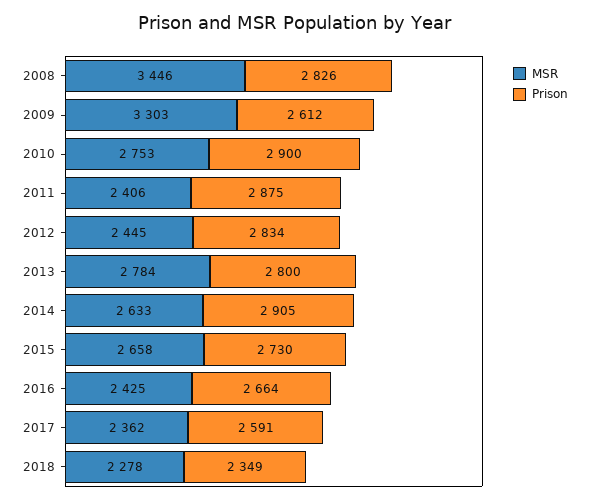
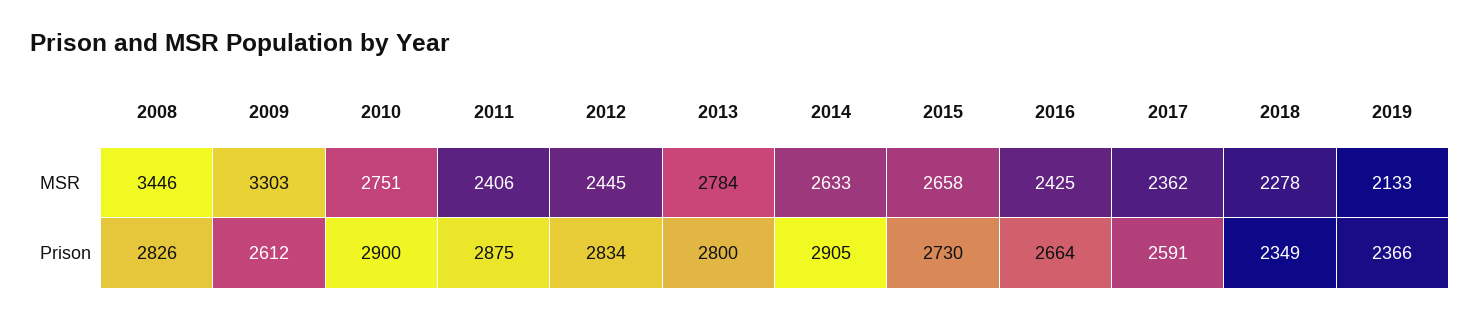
MSR, 2010: 2753 -> 2751
MSR, 2019: none -> 2133
Prison, 2019: none -> 2366

